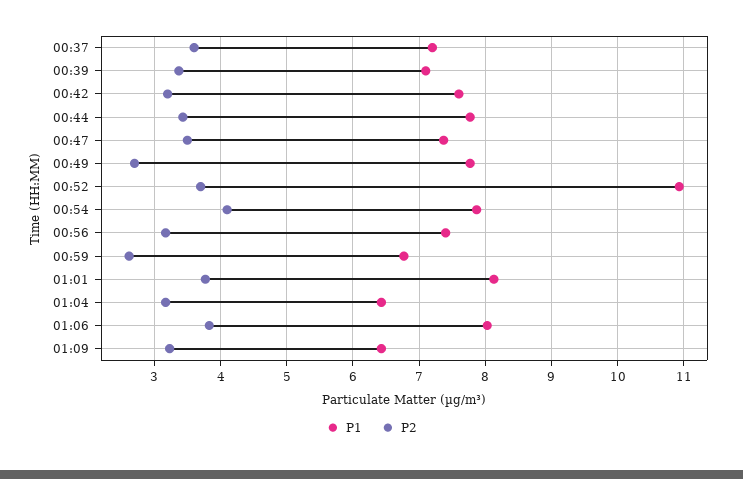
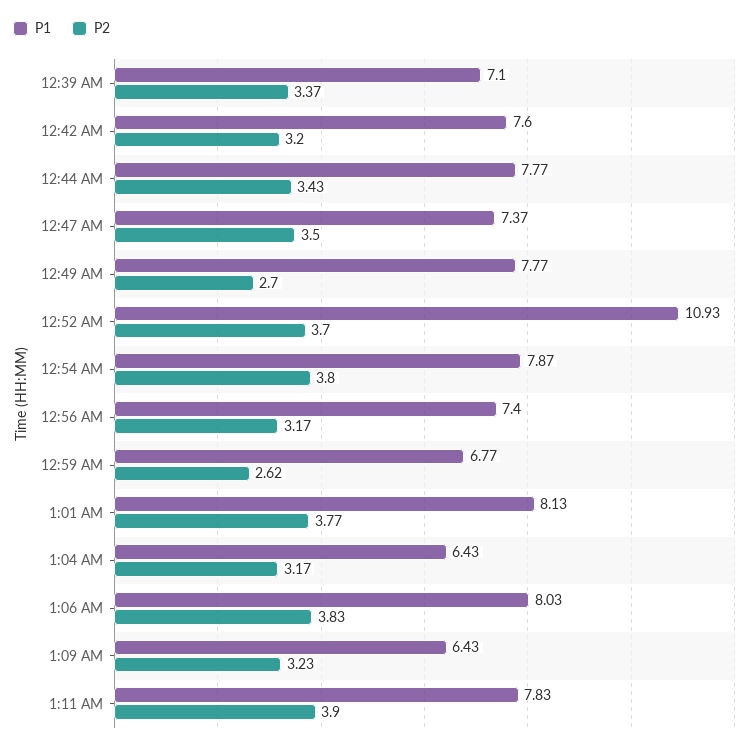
P1, 00:37: 7.2 -> none
P2, 00:37: 3.6 -> none
P2, 00:54: 4.1 -> 3.8
P1, 1:11 AM: none -> 7.83
P2, 1:11 AM: none -> 3.9

